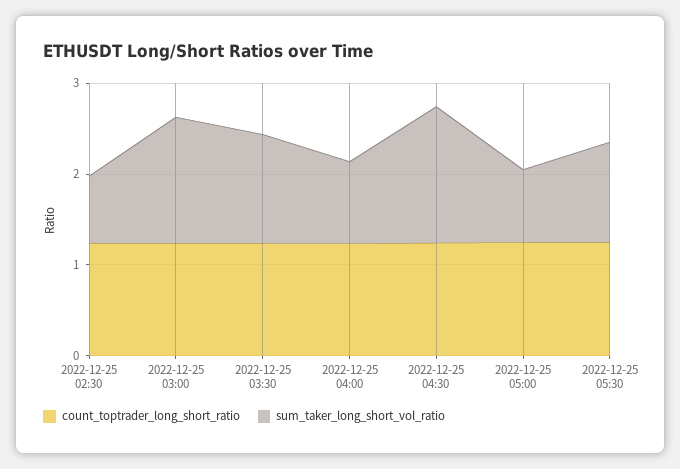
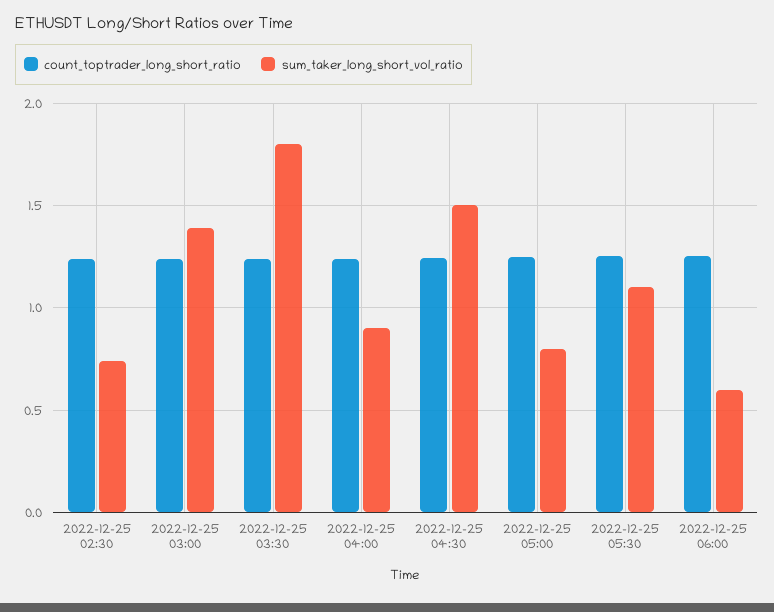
sum_taker_long_short_vol_ratio, 2022-12-25 03:30: 1.2 -> 1.8
count_toptrader_long_short_ratio, 2022-12-25 06:00: none -> 1.25
sum_taker_long_short_vol_ratio, 2022-12-25 06:00: none -> 0.6

